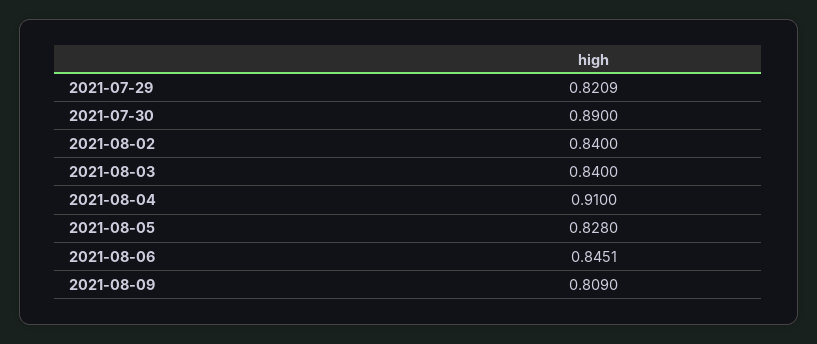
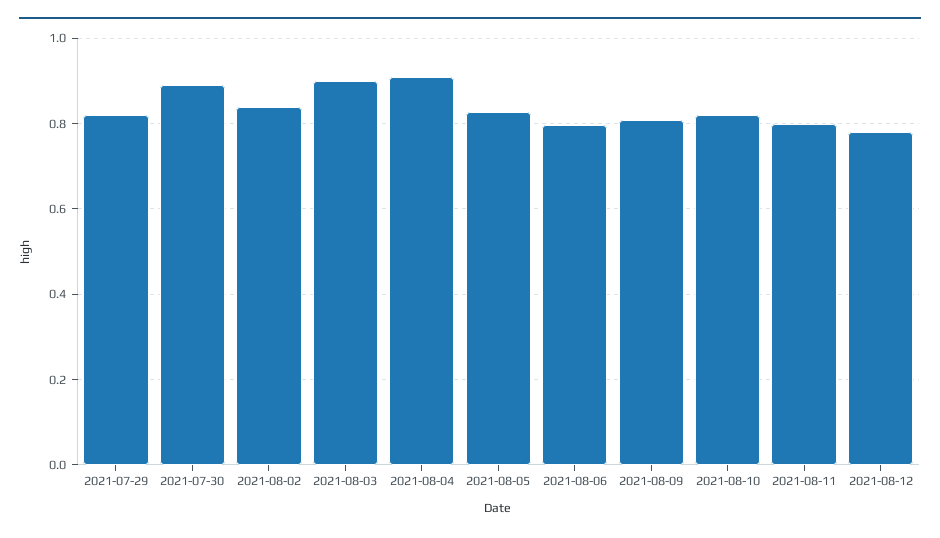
2021-08-03: 0.84 -> 0.9
2021-08-06: 0.8451 -> 0.8
2021-08-10: none -> 0.82
2021-08-11: none -> 0.8
2021-08-12: none -> 0.78

